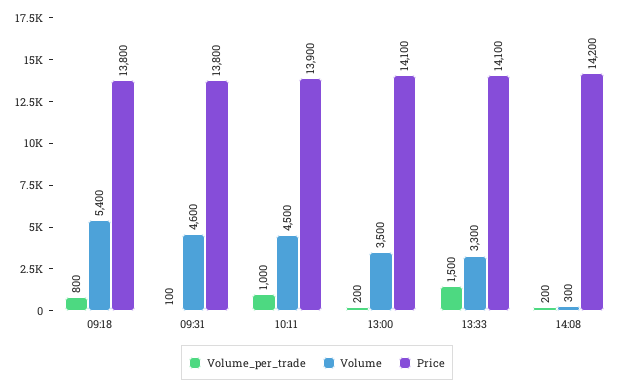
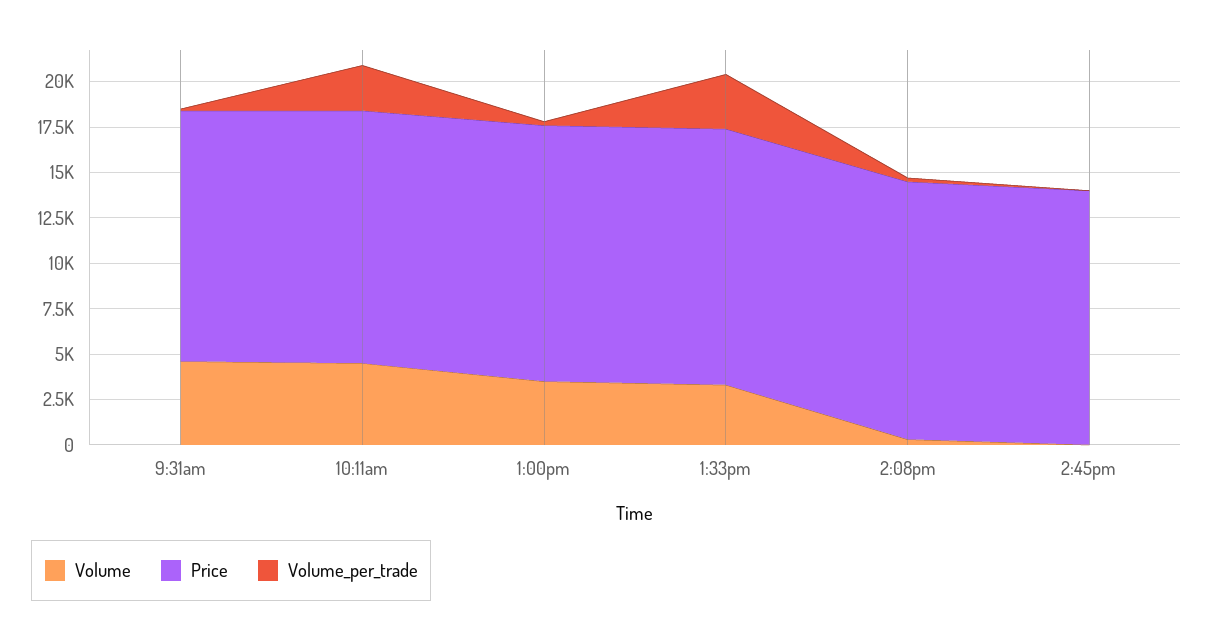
Volume_per_trade, 09:18: 800 -> none
Volume, 09:18: 5400 -> none
Price, 09:18: 13800 -> none
Volume_per_trade, 10:11: 1000 -> 2500
Volume_per_trade, 13:33: 1500 -> 3000
Volume, 2:45pm: none -> 0
Price, 2:45pm: none -> 14000
Volume_per_trade, 2:45pm: none -> 0

